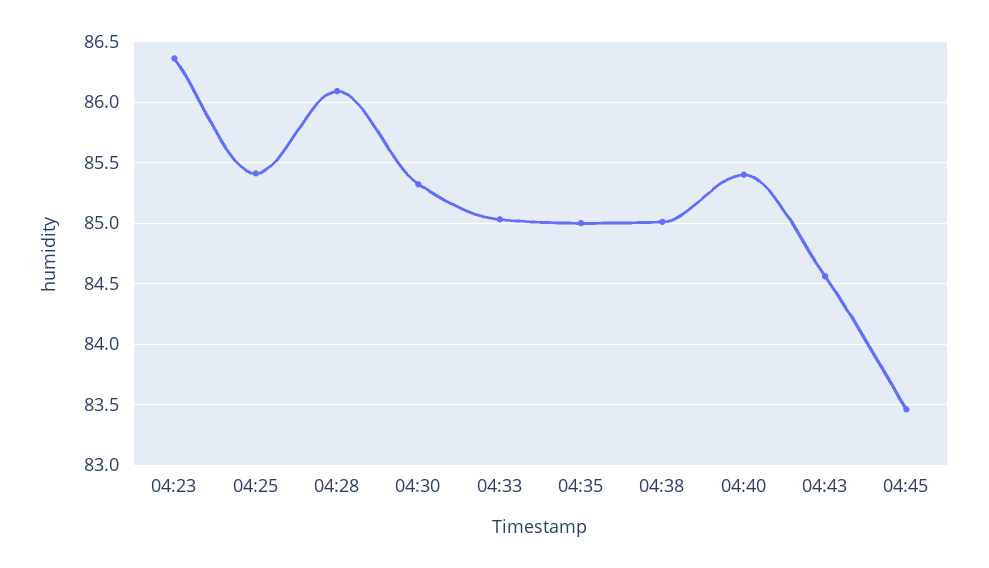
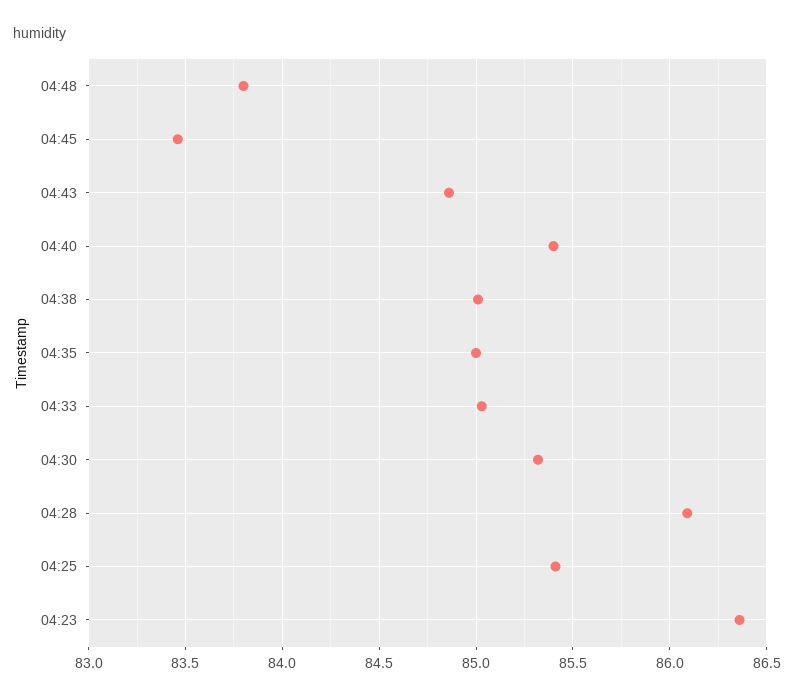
04:43: 84.55 -> 84.85
04:48: none -> 83.8

